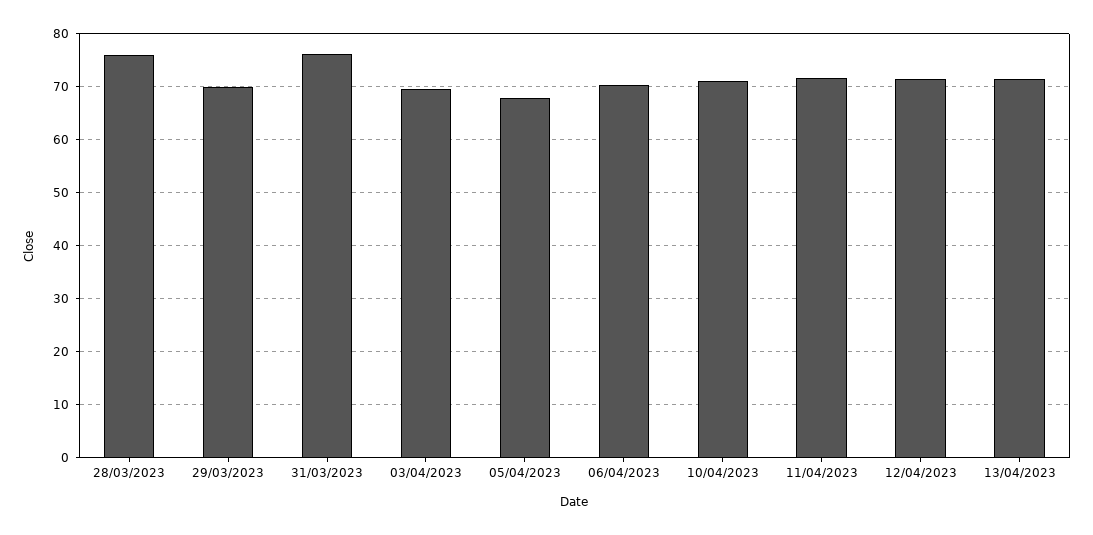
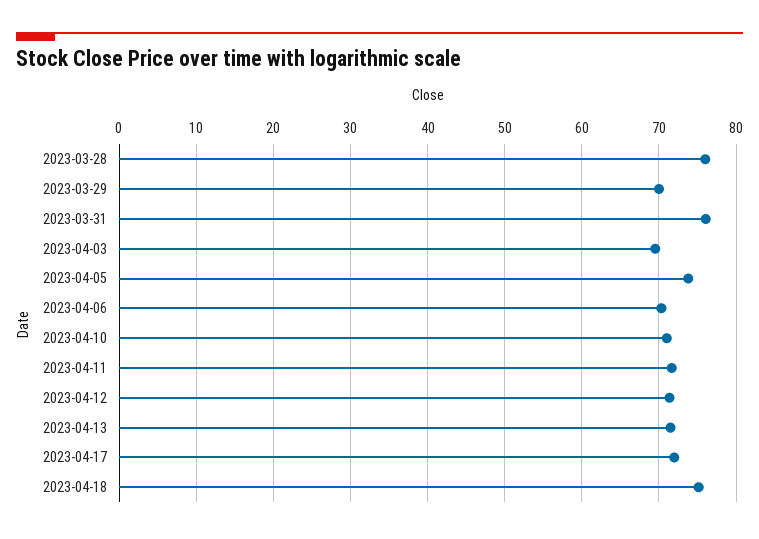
05/04/2023: 68 -> 74
2023-04-17: none -> 72
2023-04-18: none -> 75

